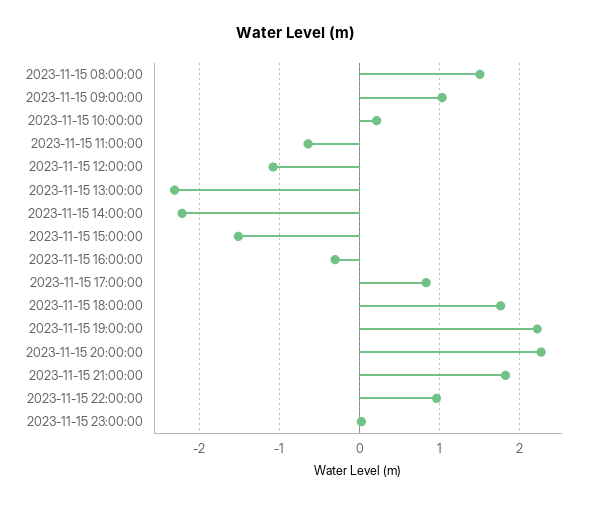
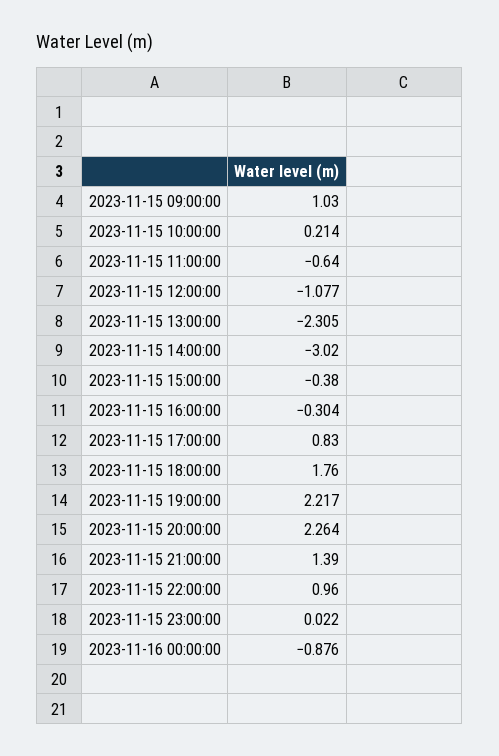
2023-11-15 08:00:00: 1.5 -> none
2023-11-15 14:00:00: -2.2 -> -3.02
2023-11-15 15:00:00: -1.5 -> -0.38
2023-11-15 21:00:00: 1.8 -> 1.39
2023-11-16 00:00:00: none -> -0.876

